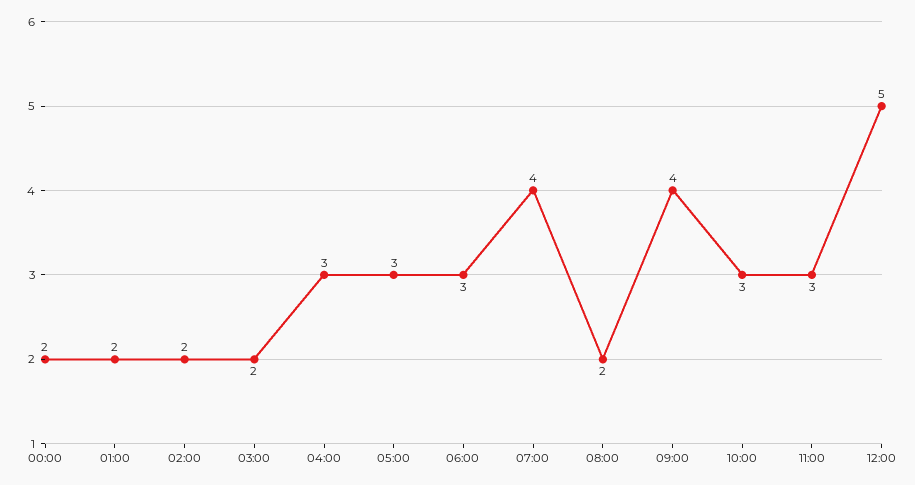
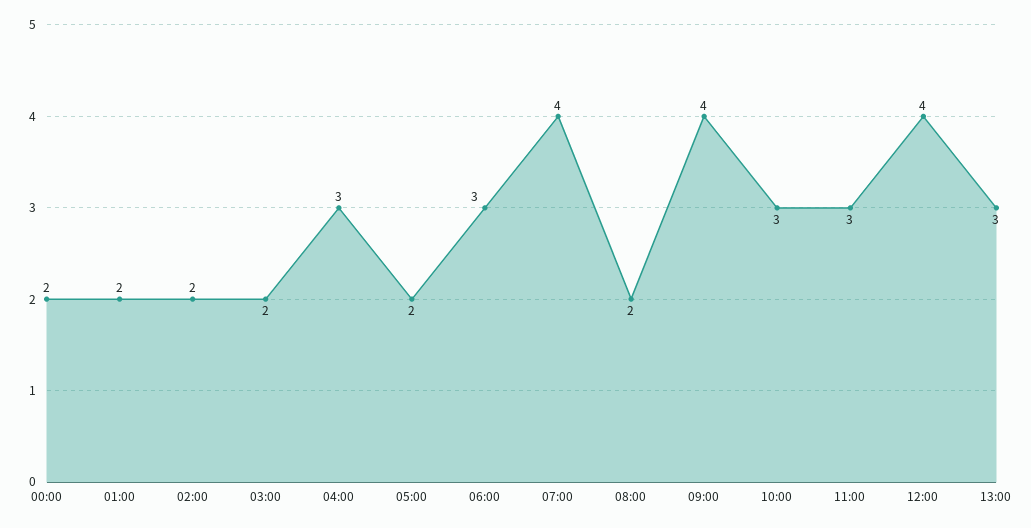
05:00: 3 -> 2
12:00: 5 -> 4
13:00: none -> 3

